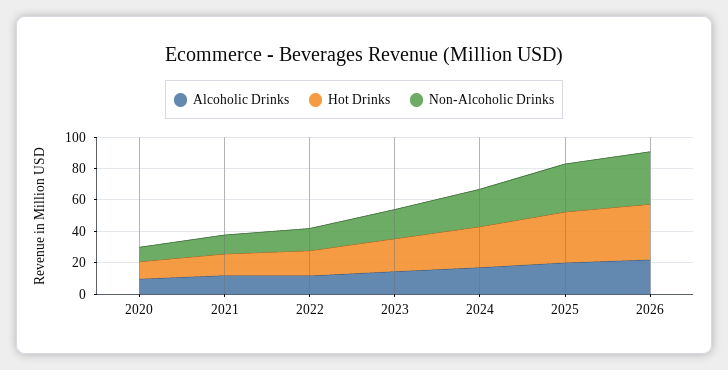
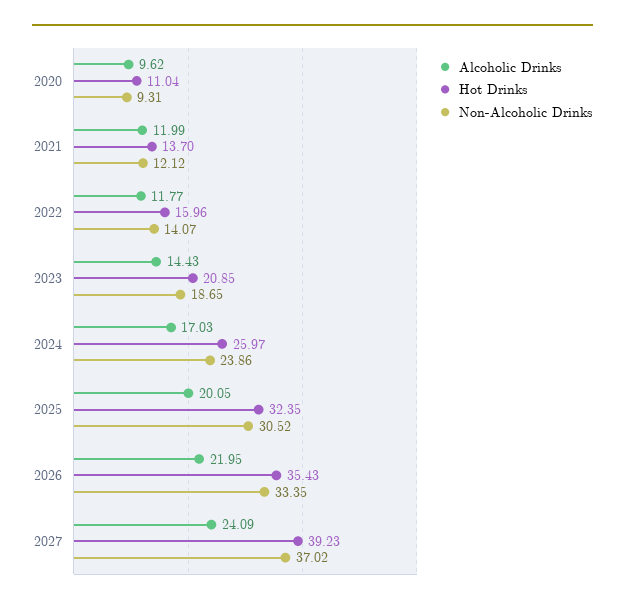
Alcoholic Drinks, 2027: none -> 24.09
Hot Drinks, 2027: none -> 39.23
Non-Alcoholic Drinks, 2027: none -> 37.02

